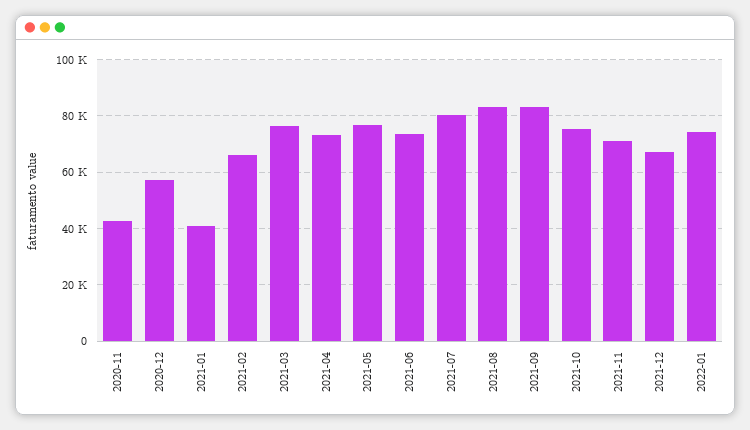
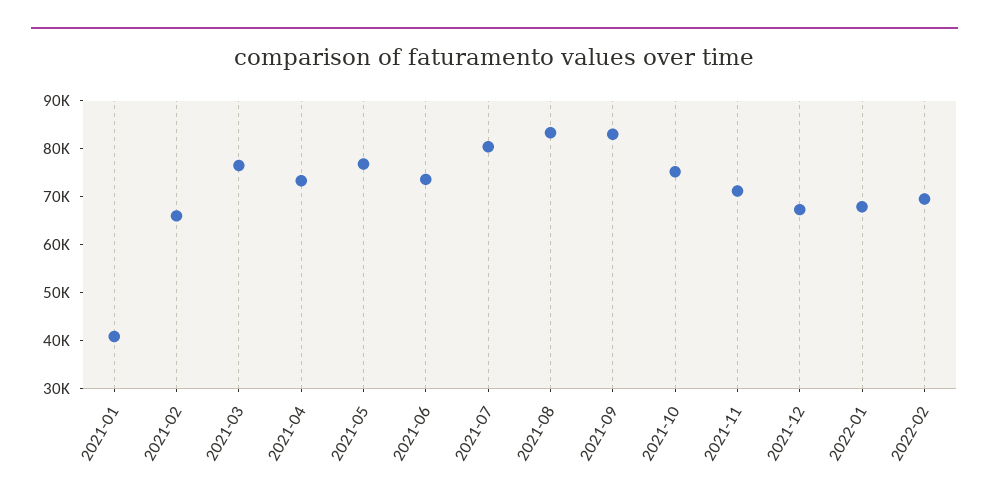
2020-11: 42500 -> none
2020-12: 57500 -> none
2022-01: 75000 -> 68000
2022-02: none -> 70000

